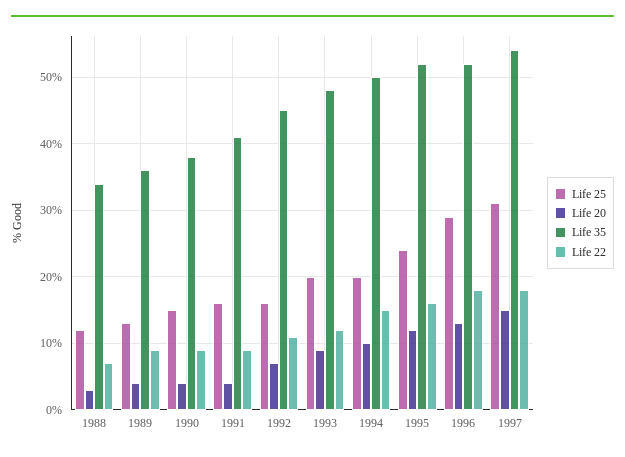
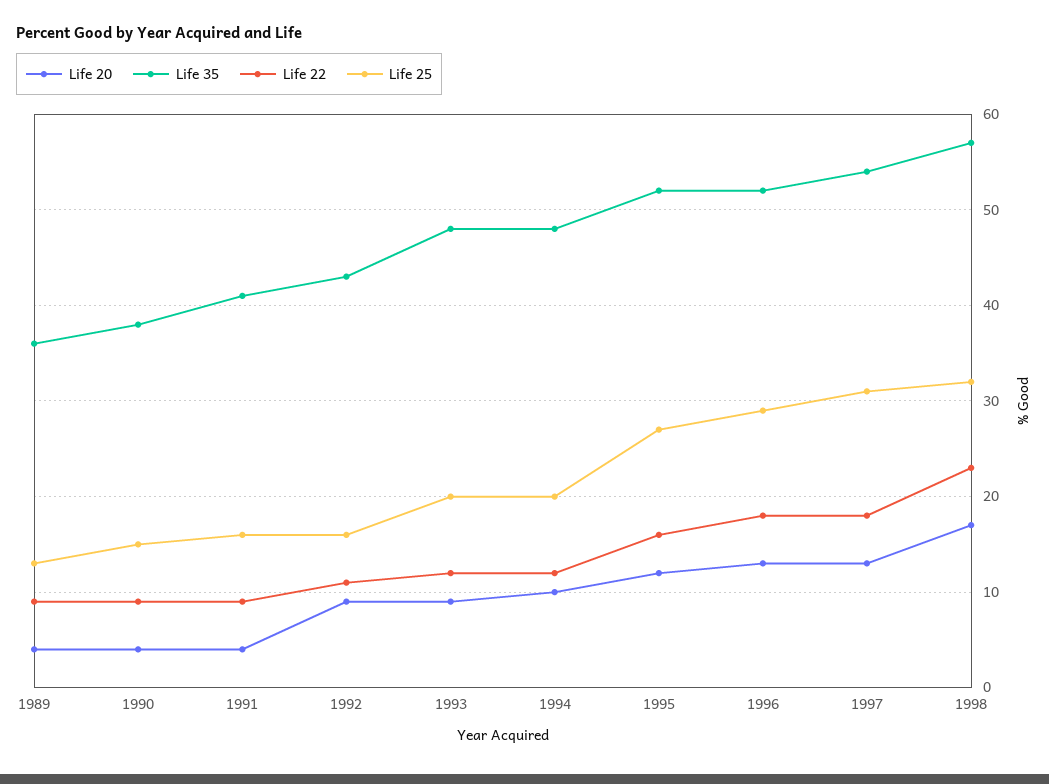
Life 25, 1988: 12 -> none
Life 20, 1988: 3 -> none
Life 35, 1988: 34 -> none
Life 22, 1988: 7 -> none
Life 20, 1992: 7 -> 9
Life 35, 1992: 45 -> 43
Life 35, 1994: 50 -> 48
Life 22, 1994: 15 -> 12
Life 25, 1995: 24 -> 27
Life 20, 1997: 15 -> 13
Life 20, 1998: none -> 17
Life 35, 1998: none -> 57
Life 22, 1998: none -> 23
Life 25, 1998: none -> 32

